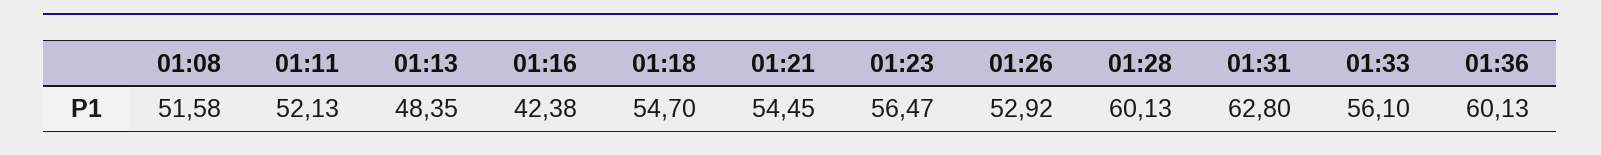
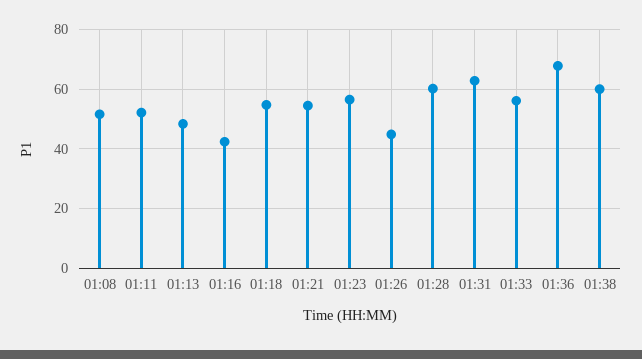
01:26: 52.92 -> 45
01:36: 60.13 -> 67.5
01:38: none -> 60

